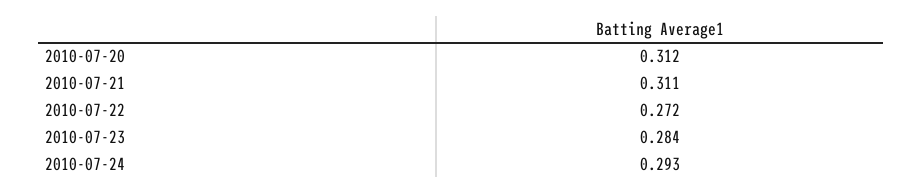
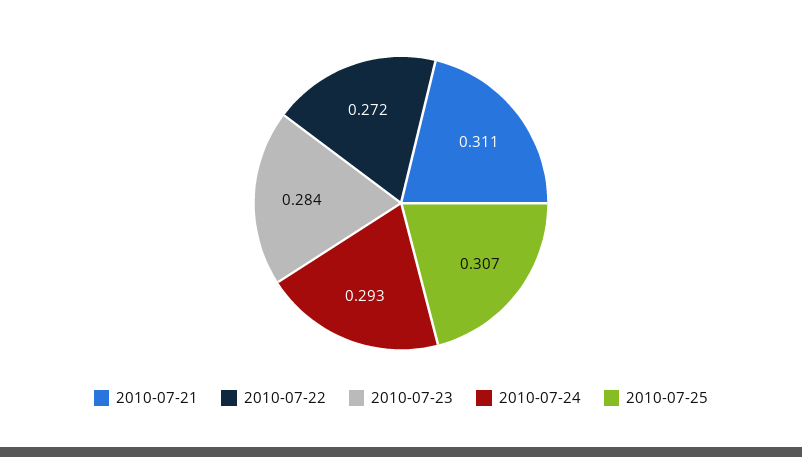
2010-07-20: 0.312 -> none
2010-07-25: none -> 0.307

